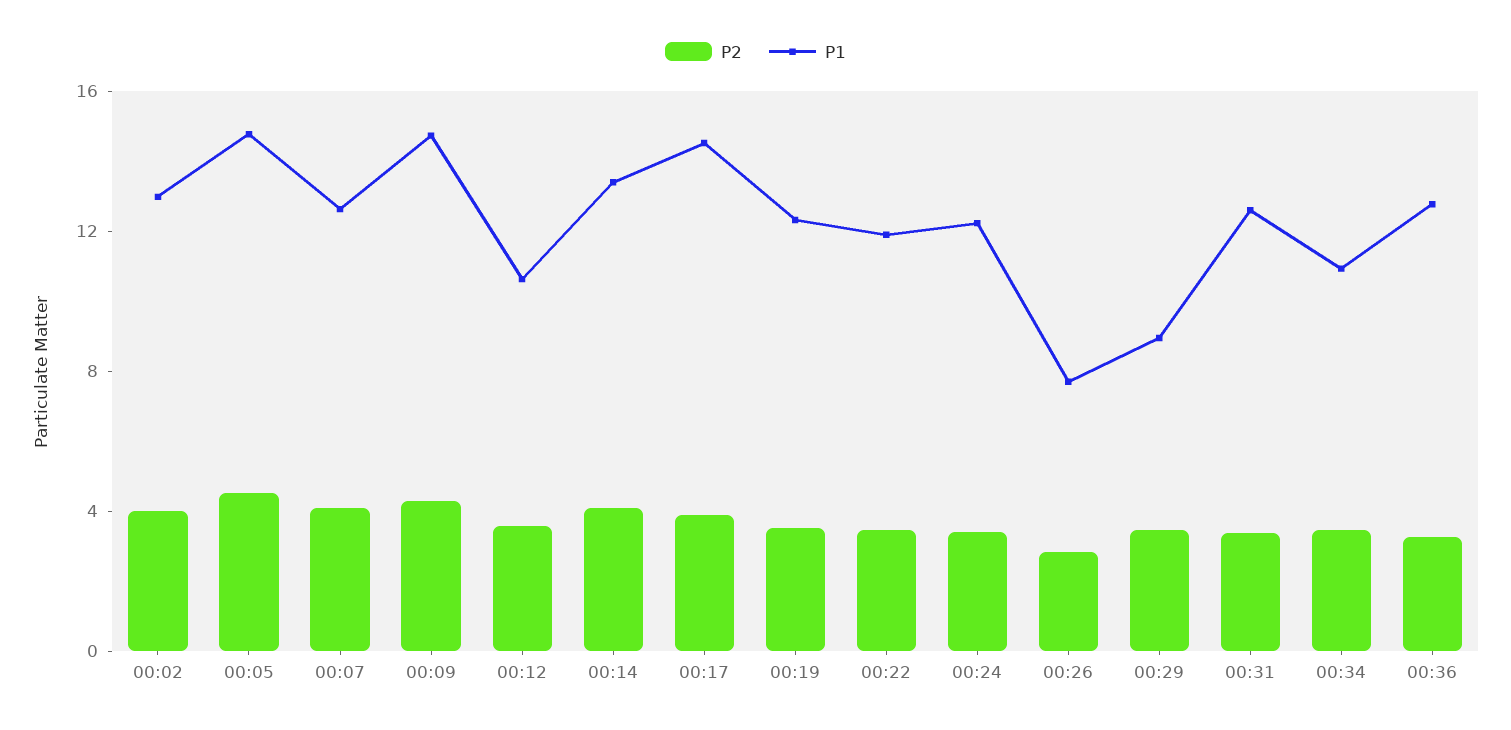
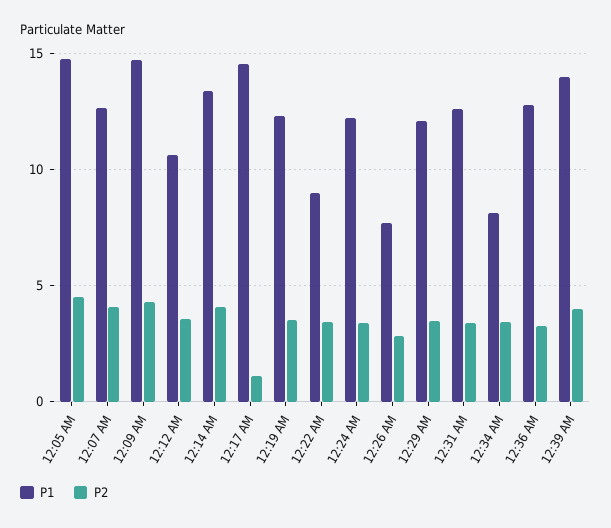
P2, 00:02: 4 -> none
P1, 00:02: 13 -> none
P2, 00:17: 4 -> 1
P1, 00:22: 12 -> 9
P1, 00:29: 9 -> 12
P1, 00:34: 11 -> 8
P1, 12:39 AM: none -> 14
P2, 12:39 AM: none -> 4

